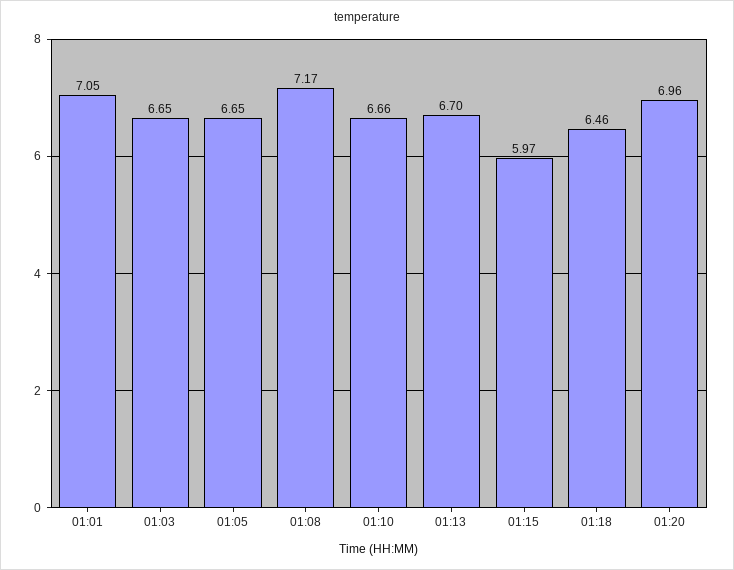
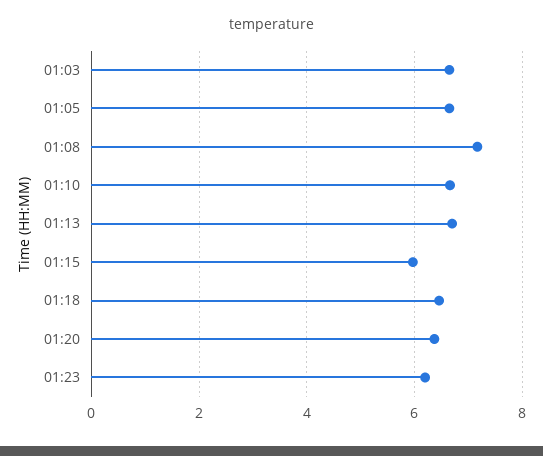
01:01: 7.05 -> none
01:20: 6.96 -> 6.4
01:23: none -> 6.2

